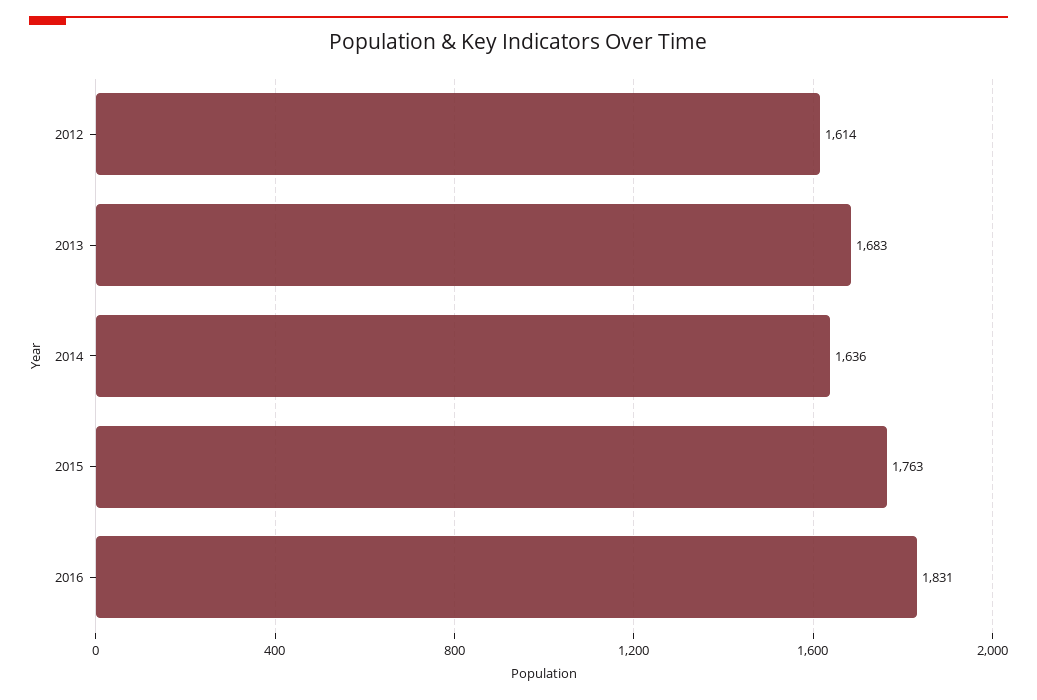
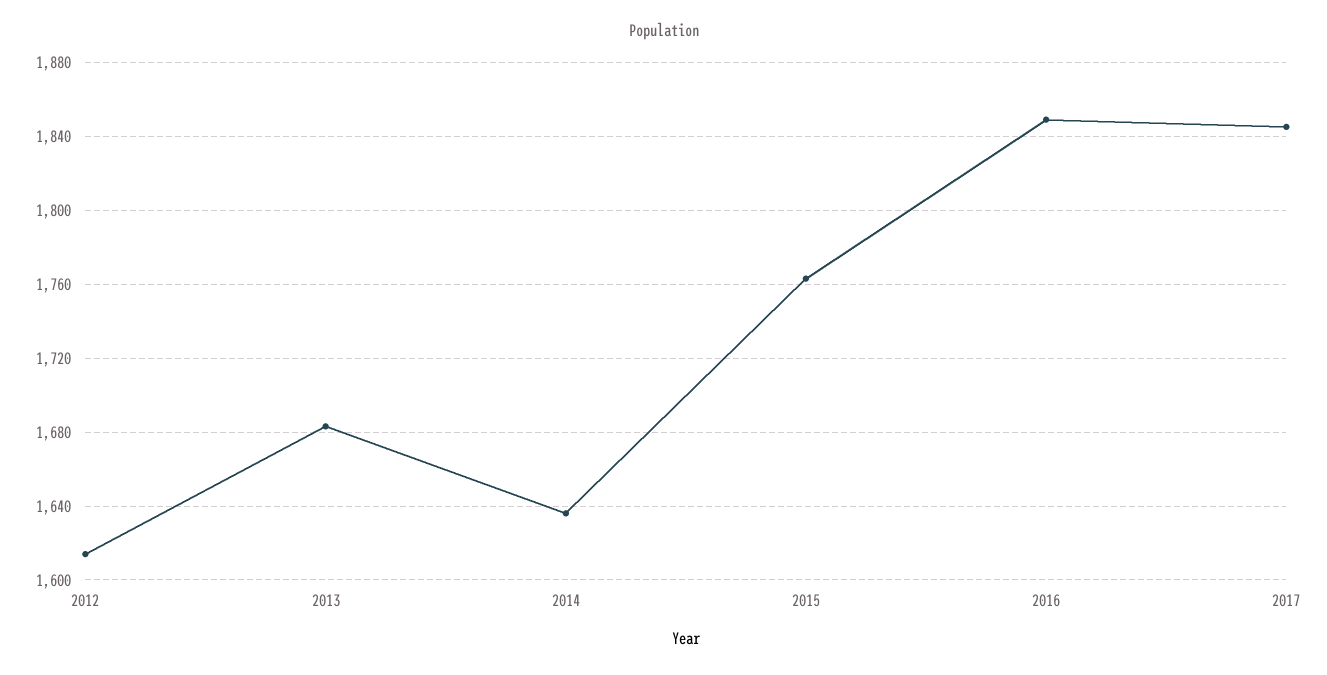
2016: 1831 -> 1850
2017: none -> 1845

